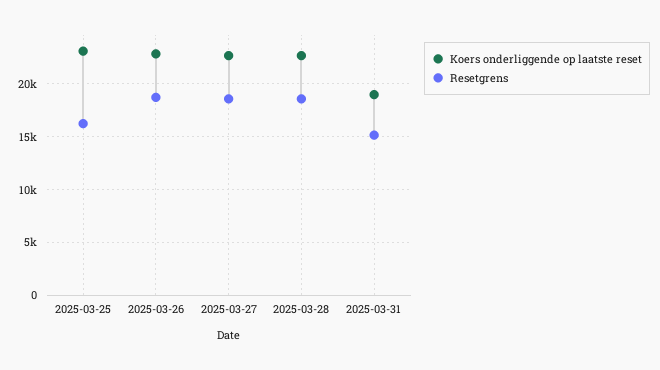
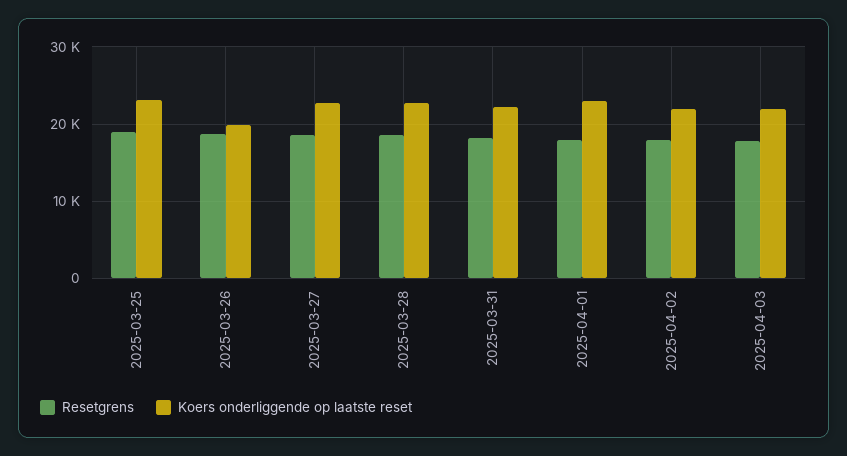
Resetgrens, 2025-03-25: 16000 -> 19000
Koers onderliggende op laatste reset, 2025-03-26: 23000 -> 20000
Koers onderliggende op laatste reset, 2025-03-31: 19000 -> 22000
Resetgrens, 2025-03-31: 15000 -> 18000
Resetgrens, 2025-04-01: none -> 18000
Koers onderliggende op laatste reset, 2025-04-01: none -> 23000
Resetgrens, 2025-04-02: none -> 18000
Koers onderliggende op laatste reset, 2025-04-02: none -> 22000
Resetgrens, 2025-04-03: none -> 18000
Koers onderliggende op laatste reset, 2025-04-03: none -> 22000

